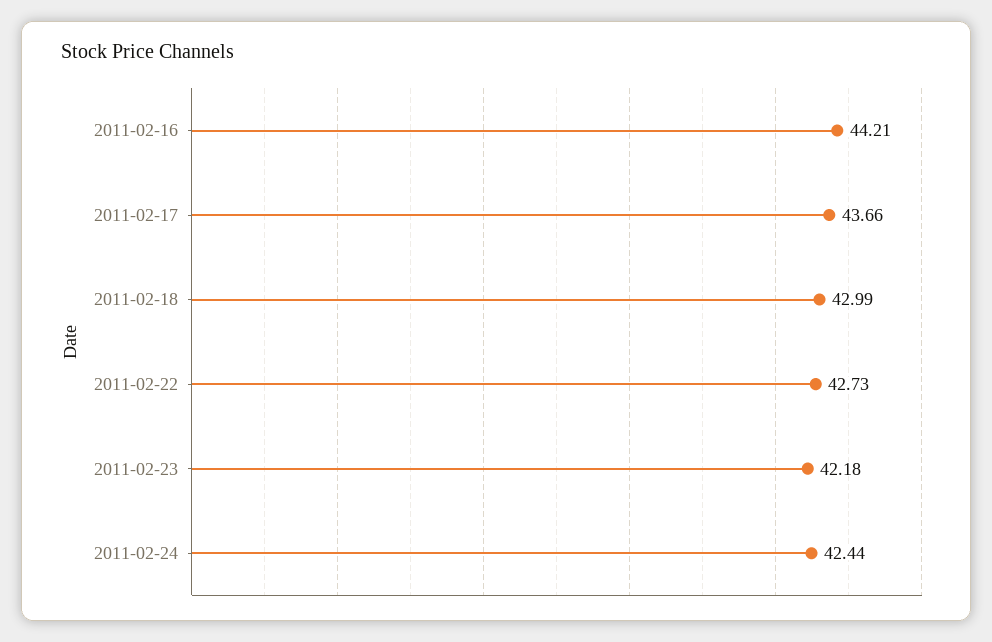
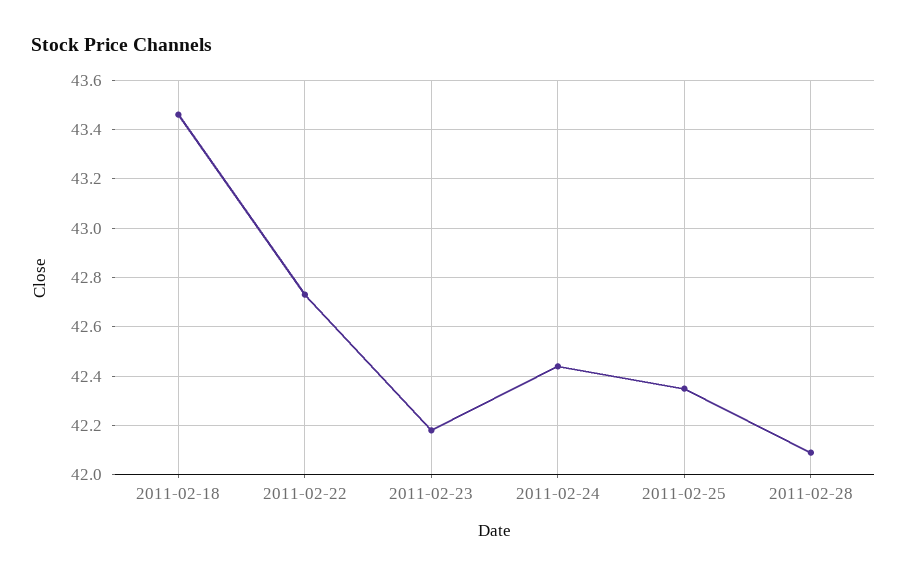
2011-02-16: 44.21 -> none
2011-02-17: 43.66 -> none
2011-02-18: 42.99 -> 43.45
2011-02-25: none -> 42.35
2011-02-28: none -> 42.1

